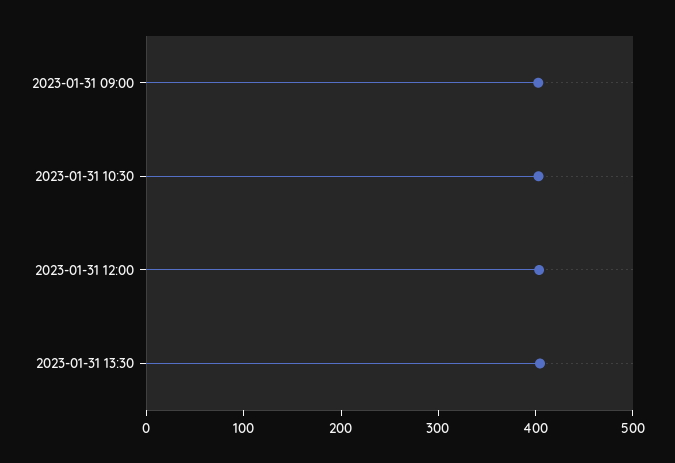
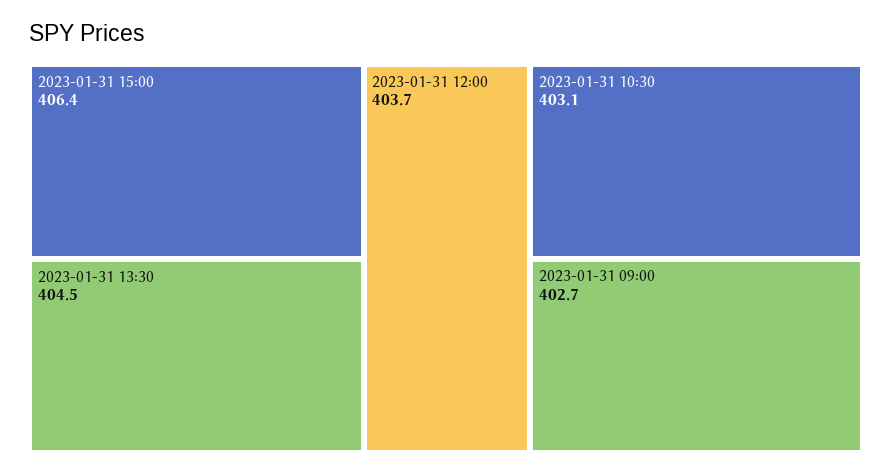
2023-01-31 15:00: none -> 406.4

